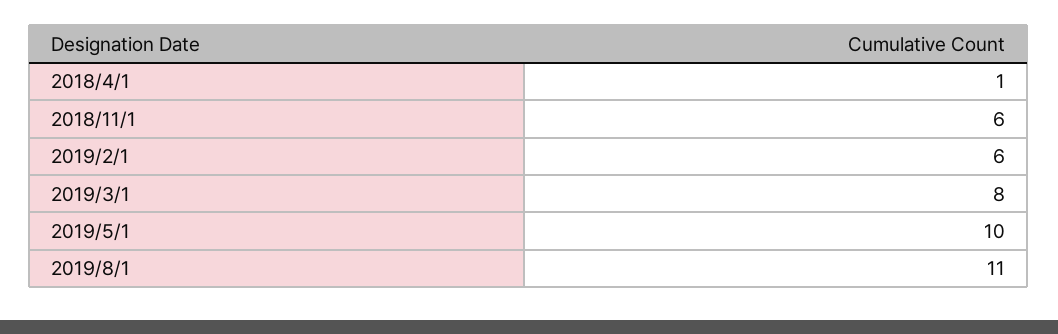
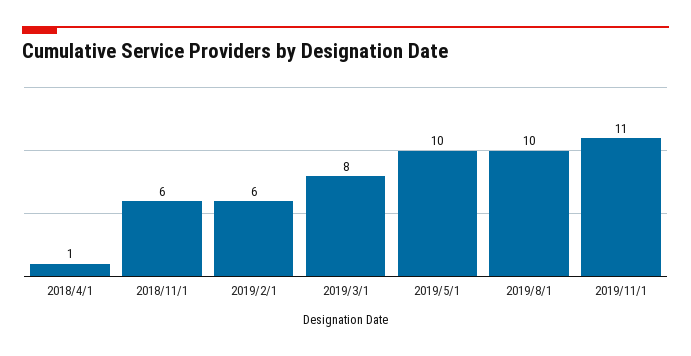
2019/8/1: 11 -> 10
2019/11/1: none -> 11

